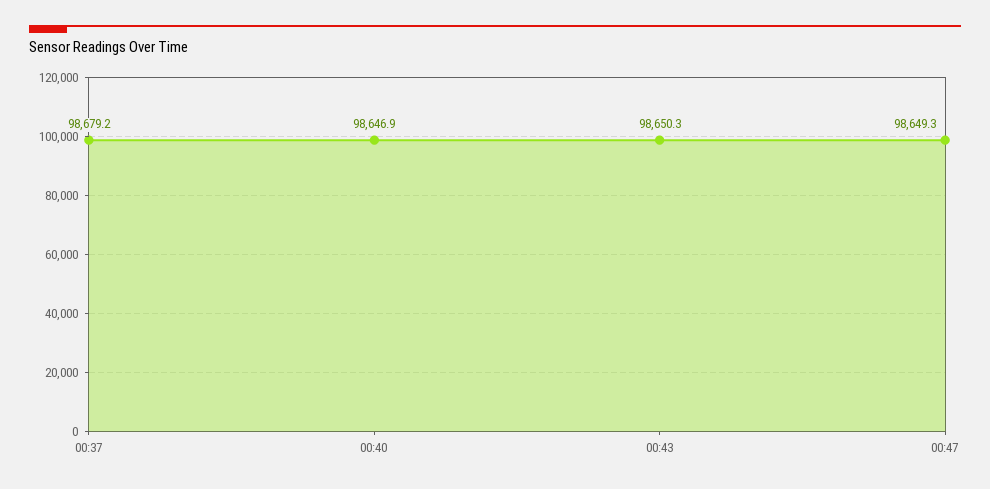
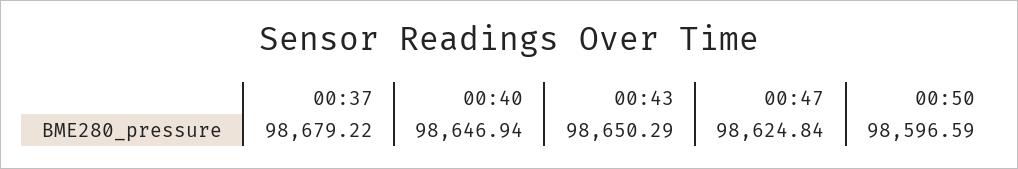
00:47: 98649.3 -> 98624.84
00:50: none -> 98596.59

